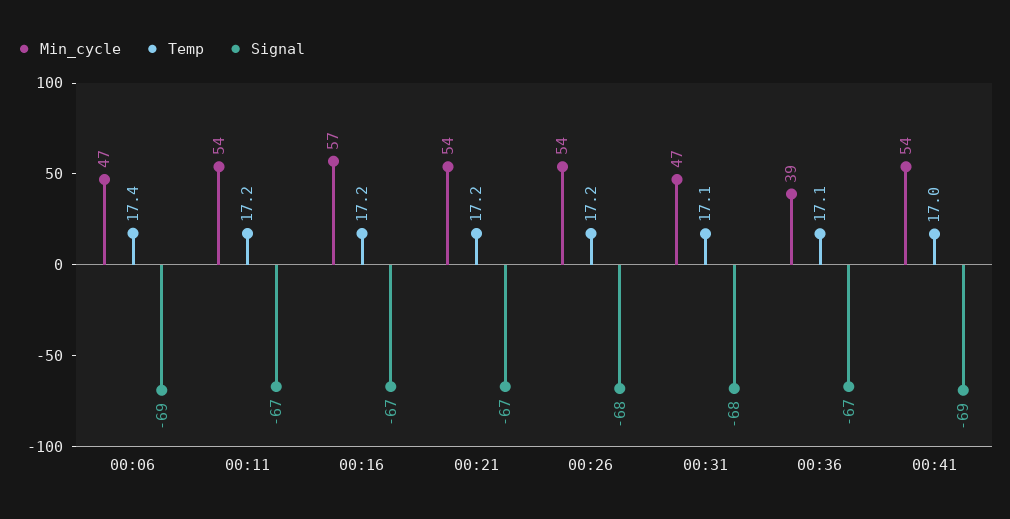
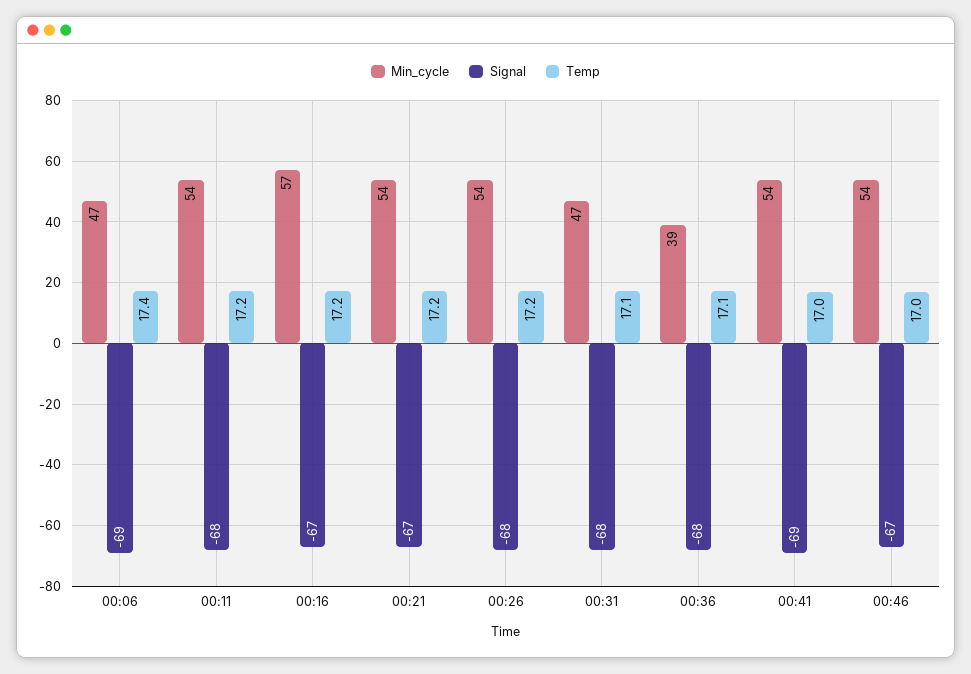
Signal, 00:11: -67 -> -68
Signal, 00:36: -67 -> -68
Min_cycle, 00:46: none -> 54
Signal, 00:46: none -> -67
Temp, 00:46: none -> 17

